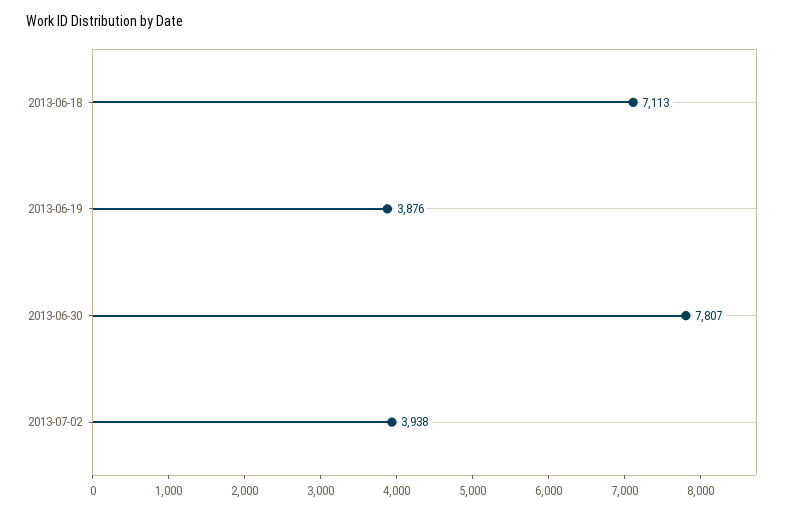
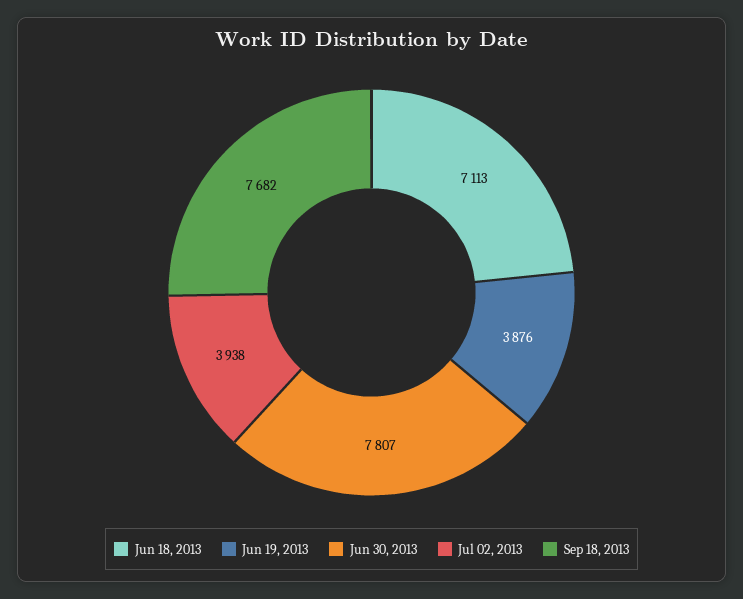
Sep 18, 2013: none -> 7682

